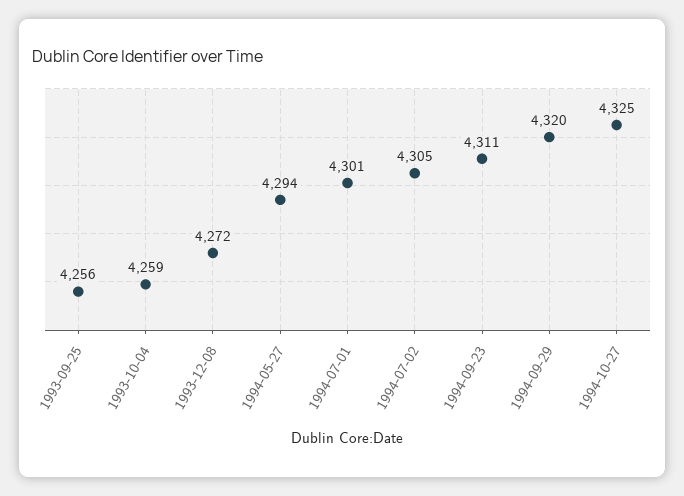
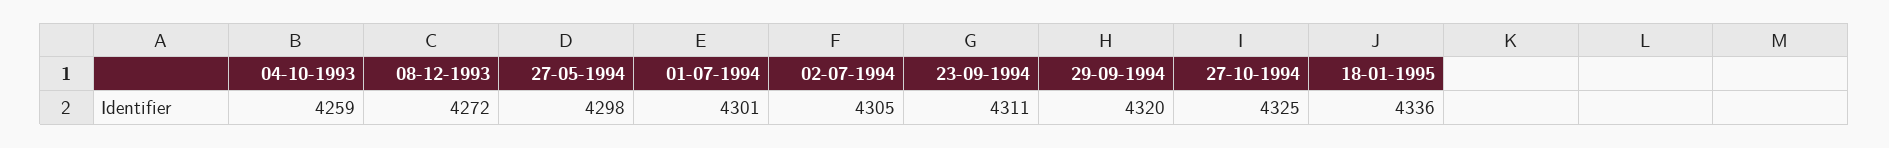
1993-09-25: 4256 -> none
1994-05-27: 4294 -> 4298
18-01-1995: none -> 4336

